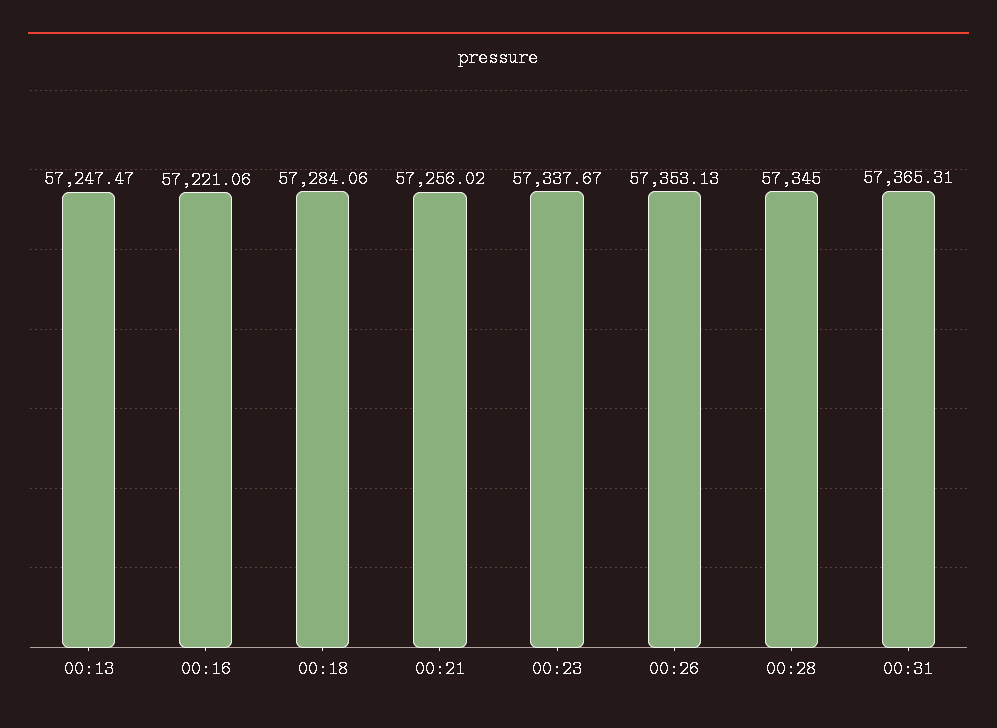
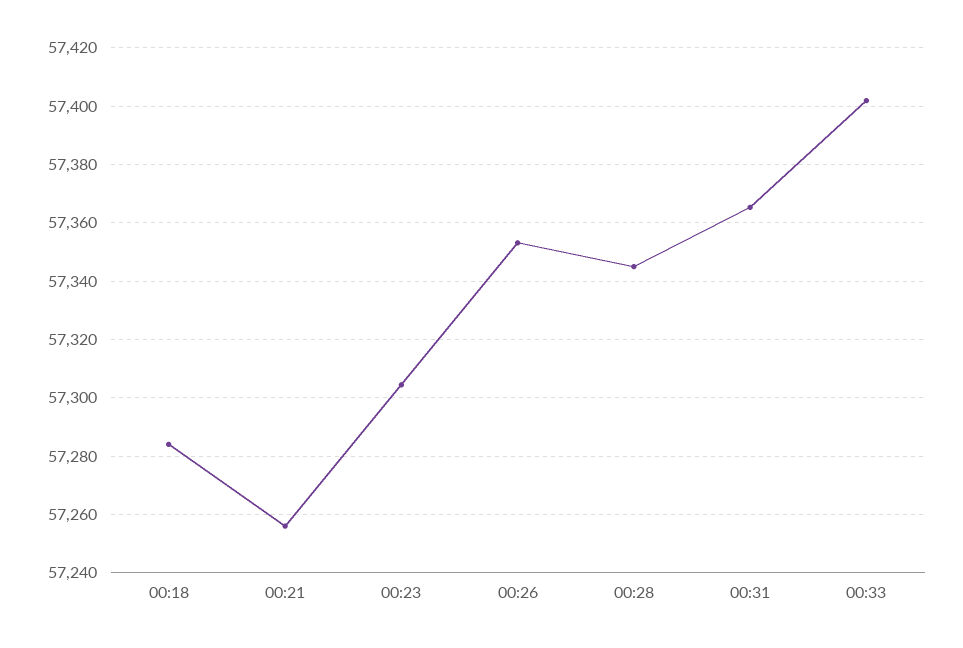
00:13: 57247.47 -> none
00:16: 57221.06 -> none
00:23: 57337.67 -> 57305
00:33: none -> 57402.5

